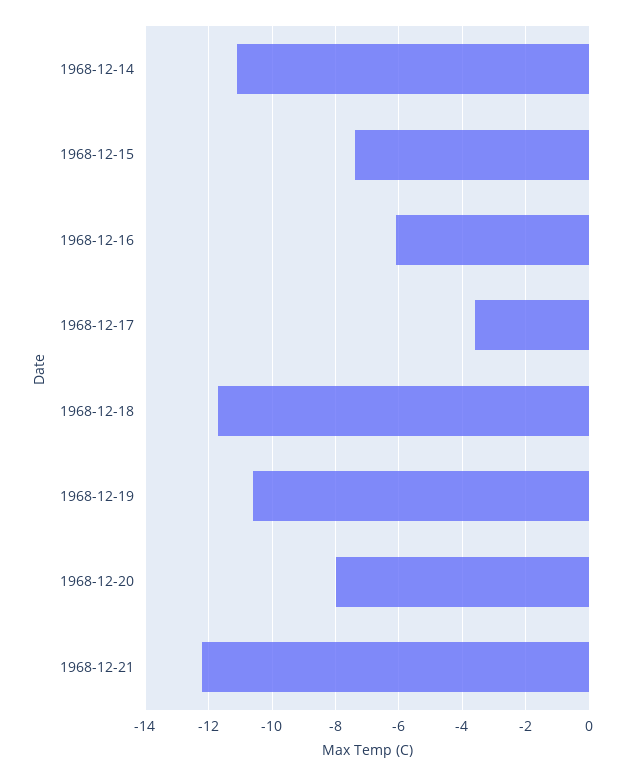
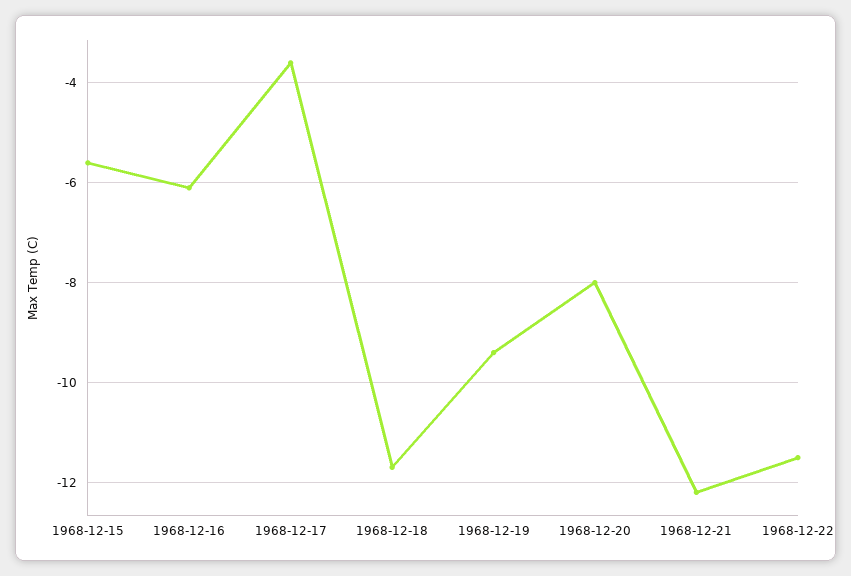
1968-12-14: -11 -> none
1968-12-15: -7.5 -> -5.5
1968-12-19: -10.5 -> -9.5
1968-12-22: none -> -11.5

